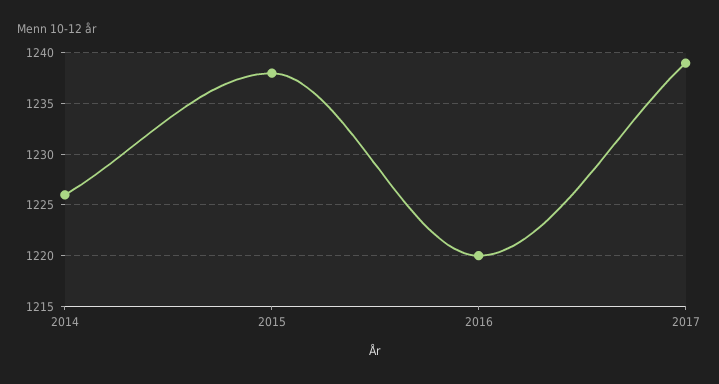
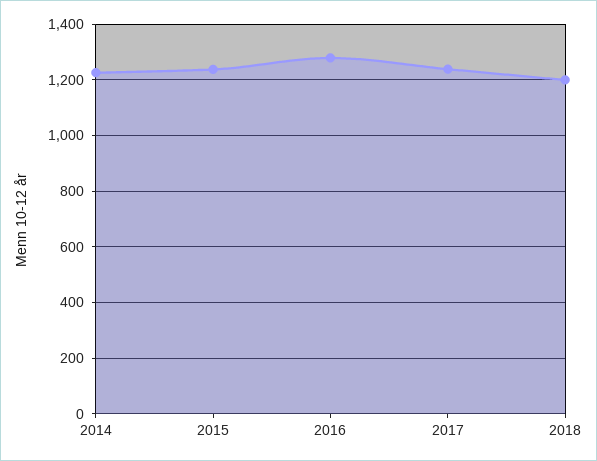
2016: 1220 -> 1275
2018: none -> 1200

